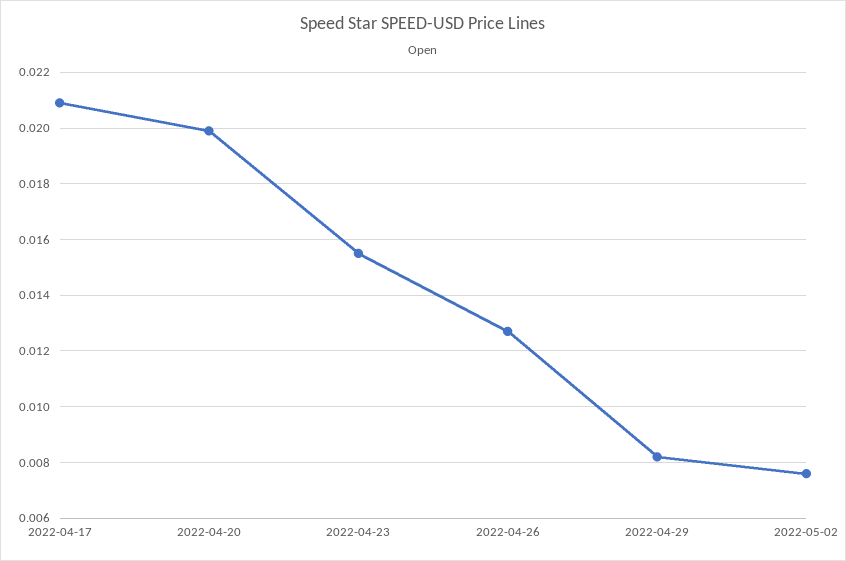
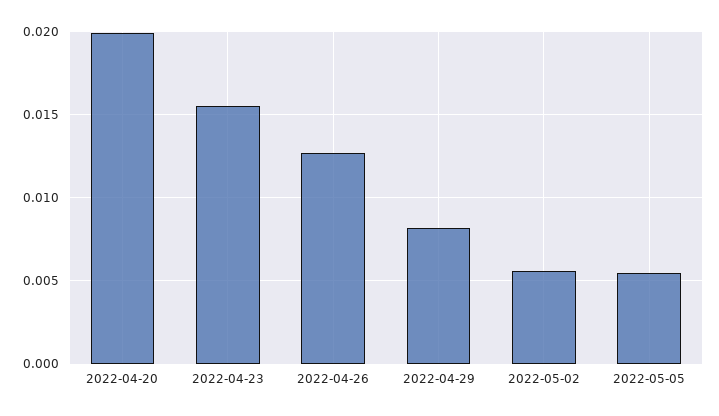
2022-04-17: 0.021 -> none
2022-05-02: 0.0075 -> 0.0055
2022-05-05: none -> 0.0055

